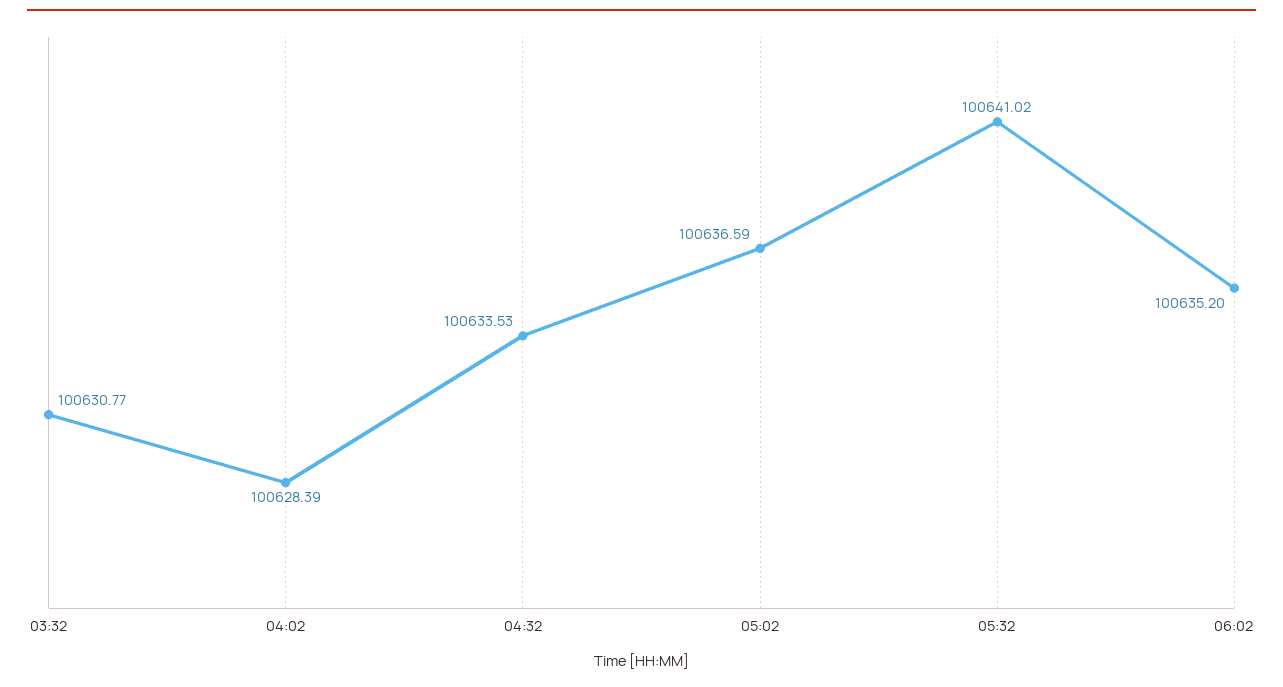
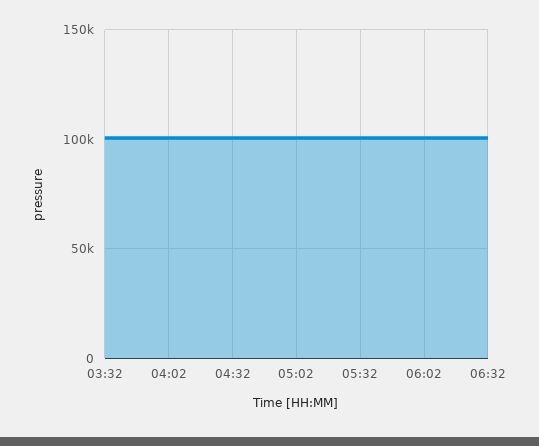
06:32: none -> 100000

